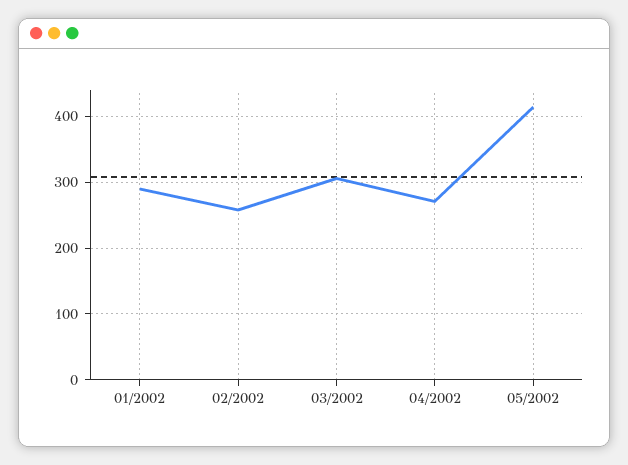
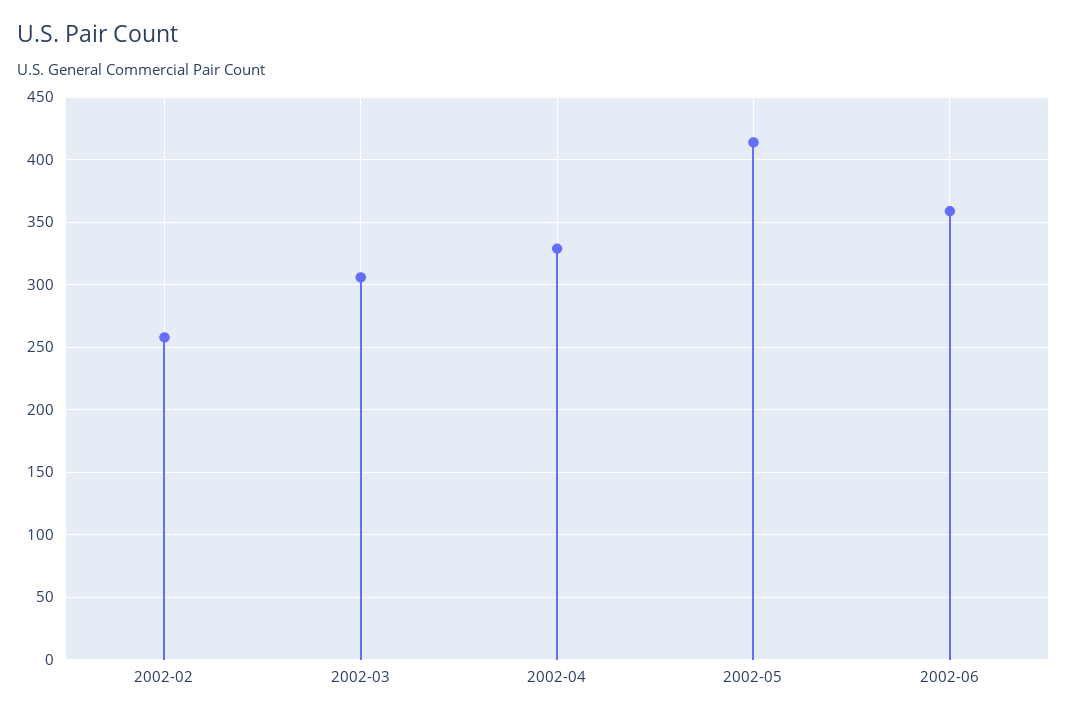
01/2002: 290 -> none
04/2002: 270 -> 330
2002-06: none -> 360

